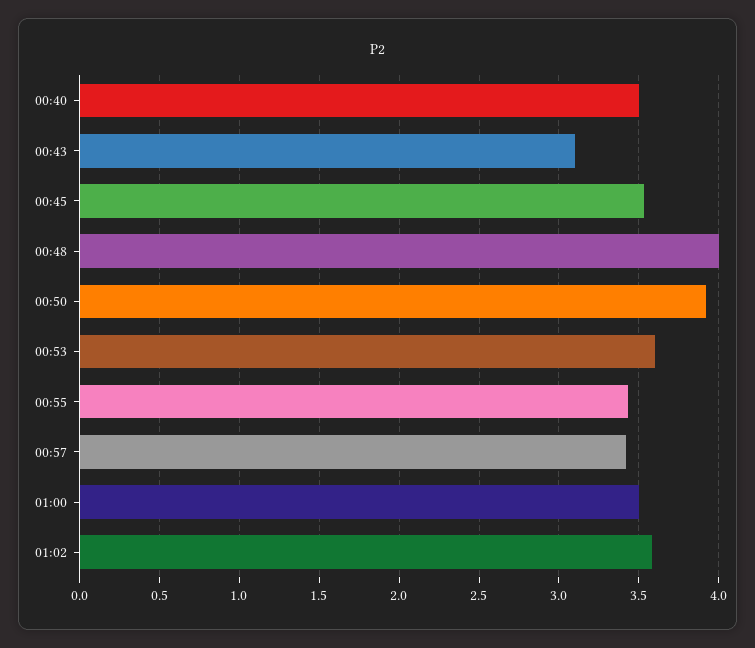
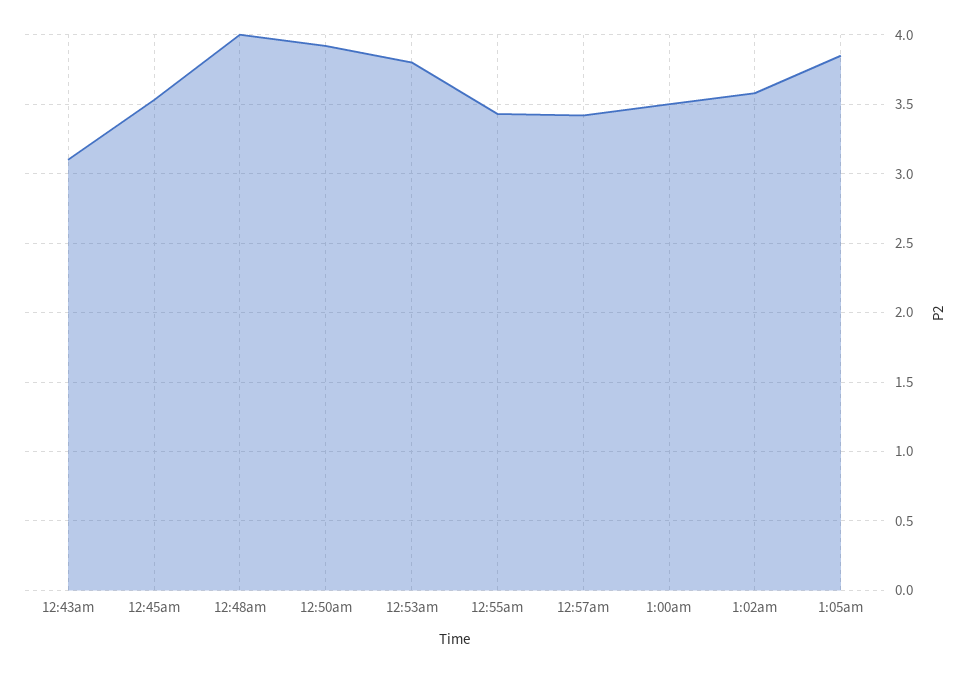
00:40: 3.5 -> none
00:53: 3.6 -> 3.8
1:05am: none -> 3.85

